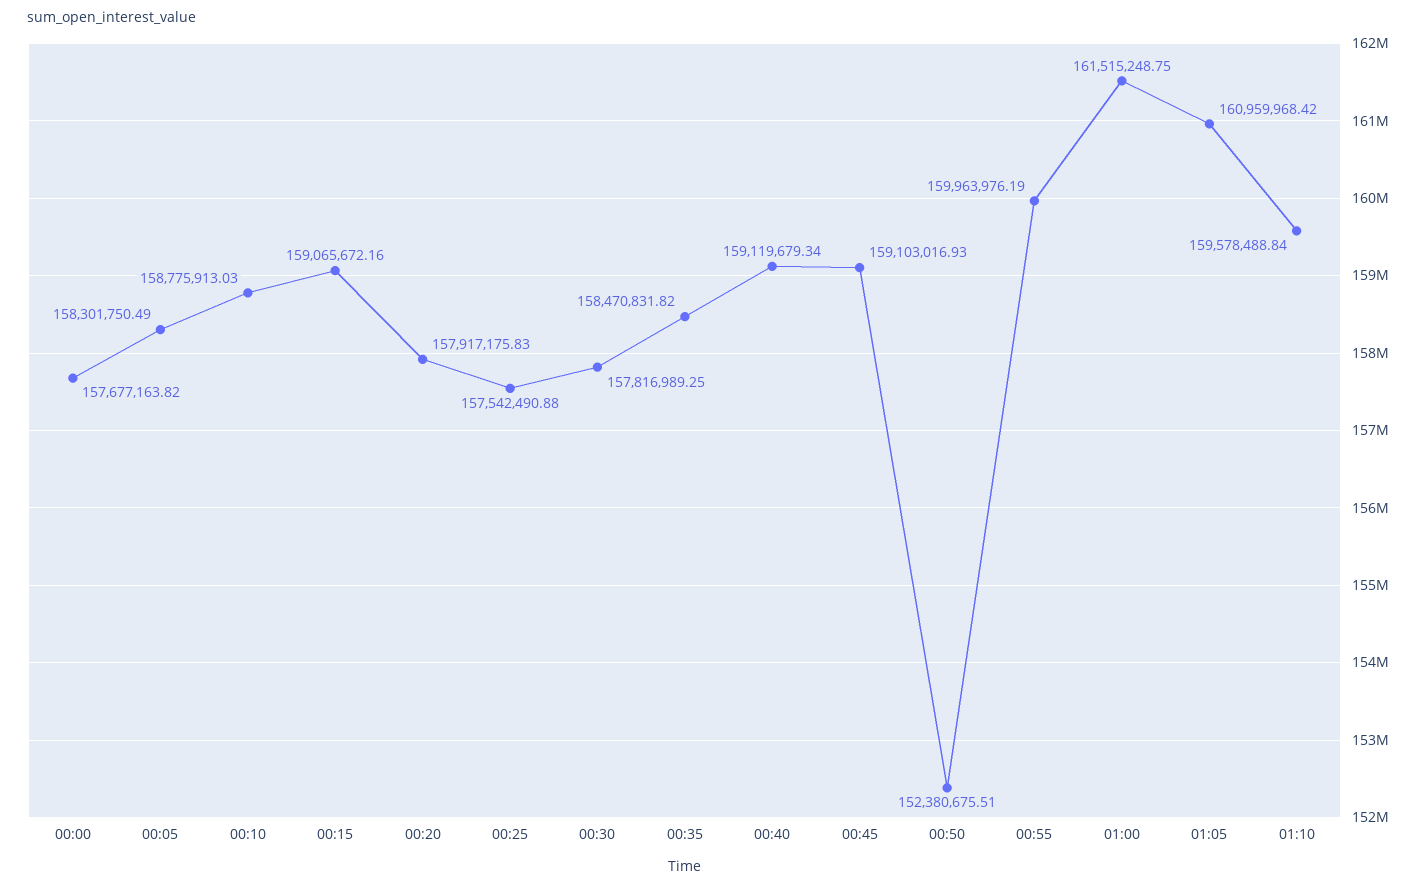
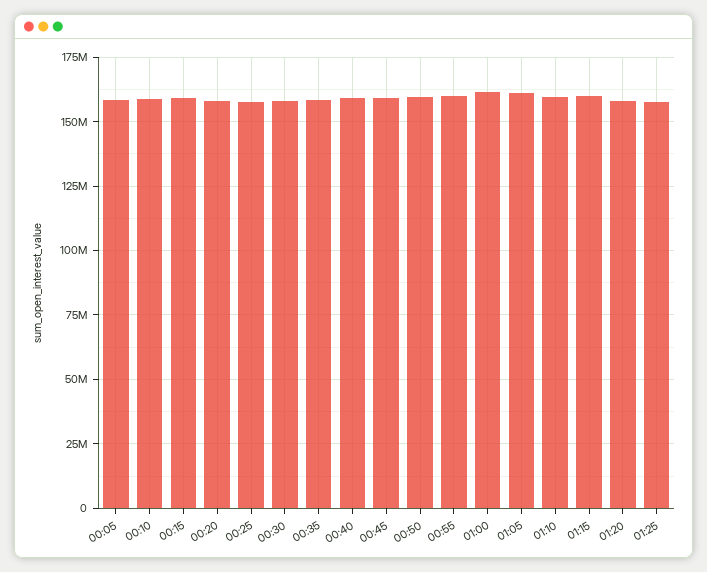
00:00: 157677163.82 -> none
00:50: 152380675.51 -> 160000000
01:15: none -> 160000000
01:20: none -> 157500000
01:25: none -> 157500000

